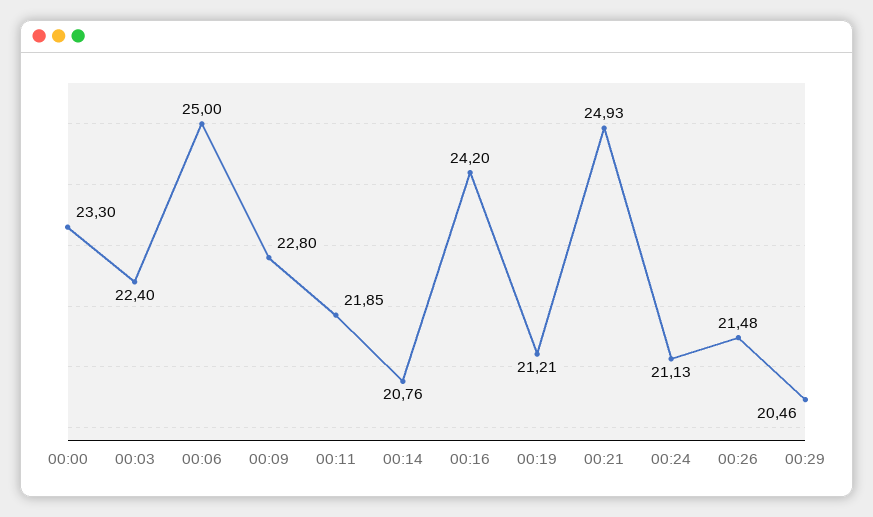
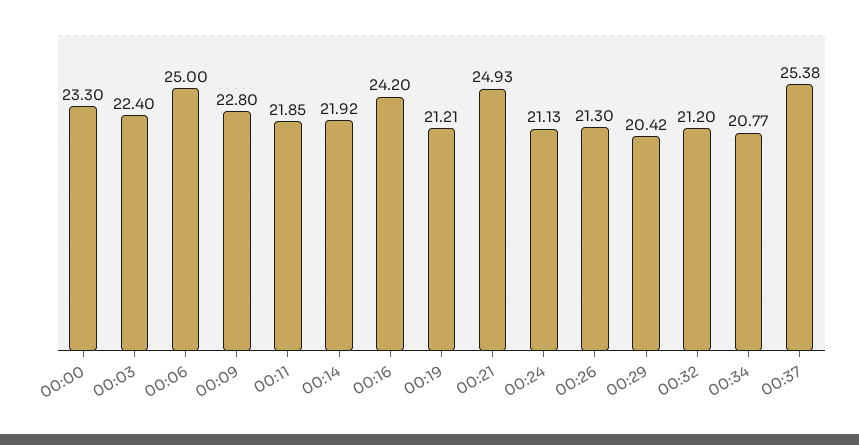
00:14: 20.76 -> 21.92
00:26: 21.48 -> 21.3
00:29: 20.46 -> 20.42
00:32: none -> 21.2
00:34: none -> 20.77
00:37: none -> 25.38

